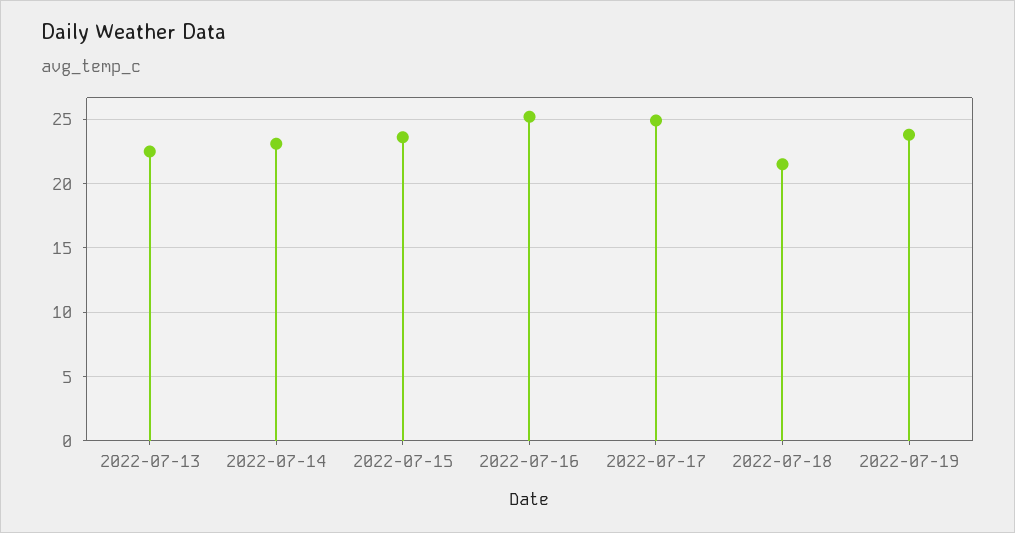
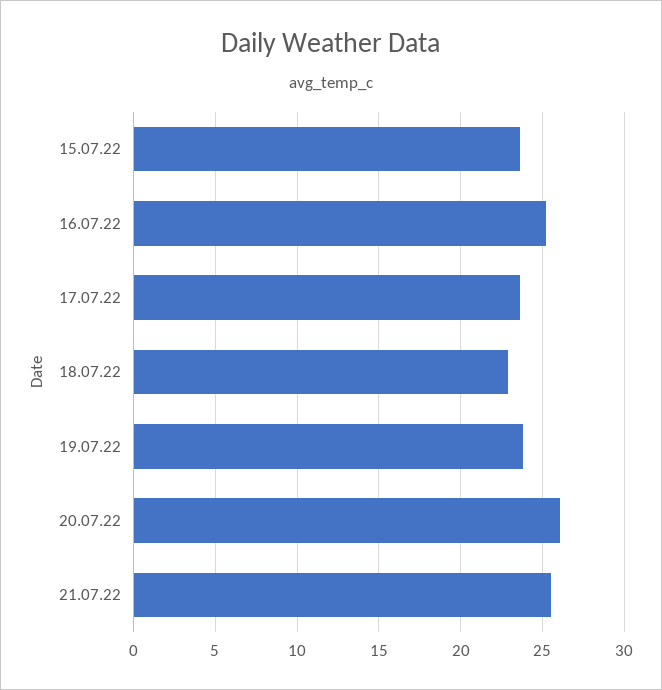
2022-07-13: 22.5 -> none
2022-07-14: 23 -> none
2022-07-17: 25 -> 23.5
2022-07-18: 21.5 -> 23
20.07.22: none -> 26
21.07.22: none -> 25.5

